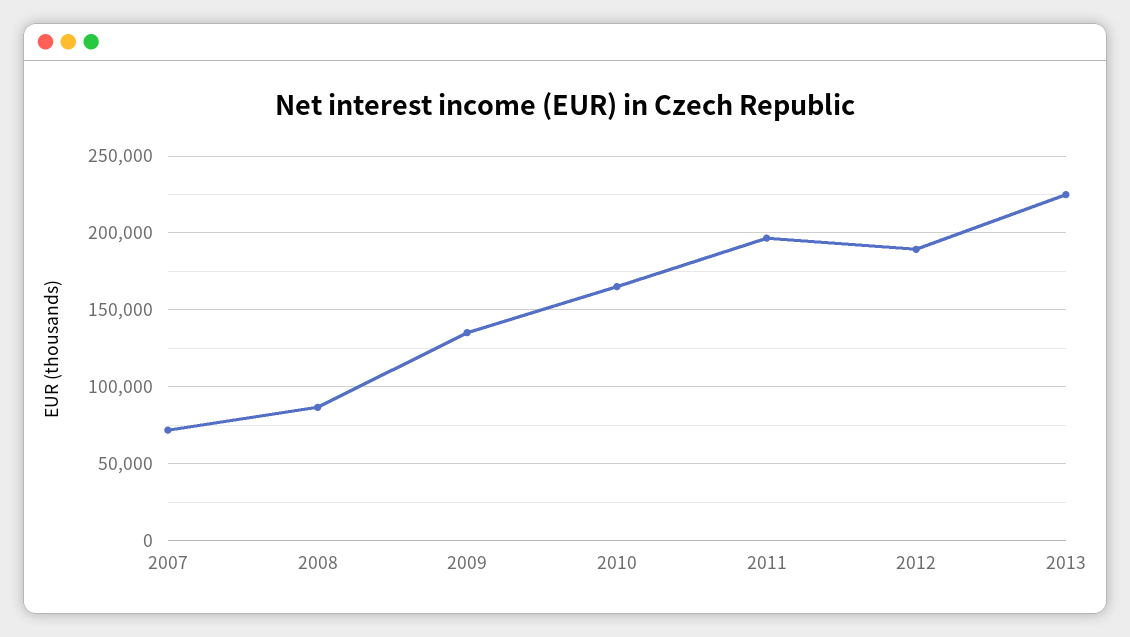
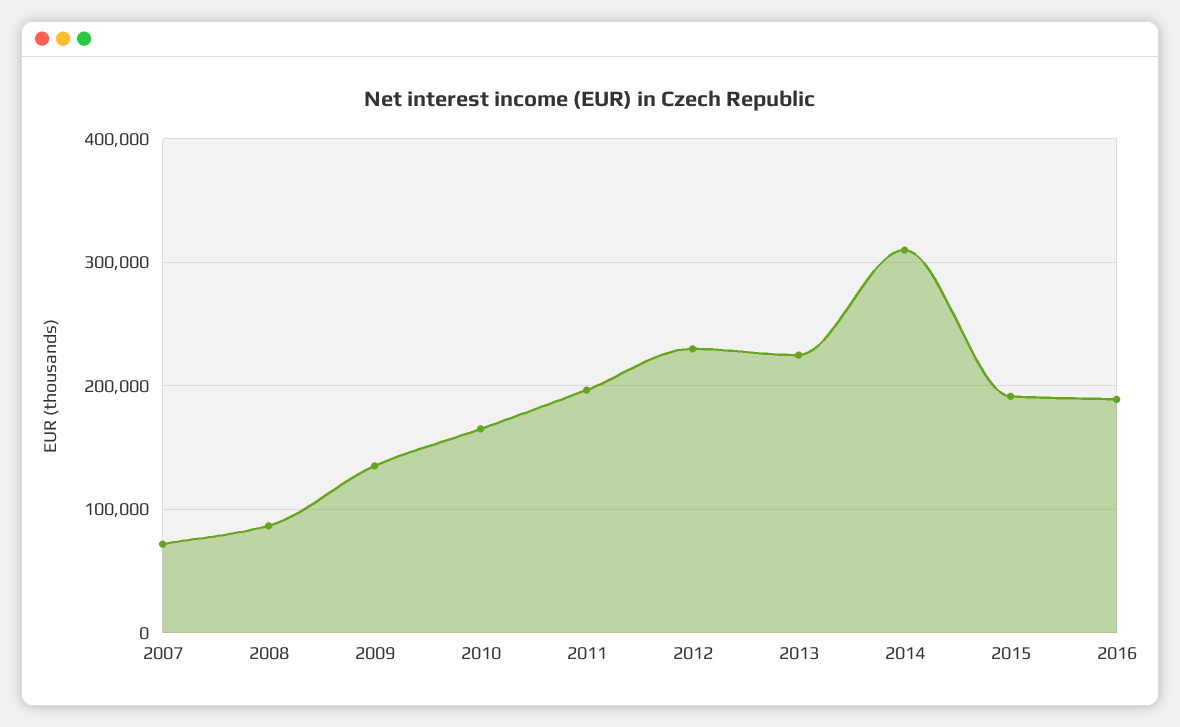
2012: 190000 -> 230000
2014: none -> 310000
2015: none -> 190000
2016: none -> 190000

